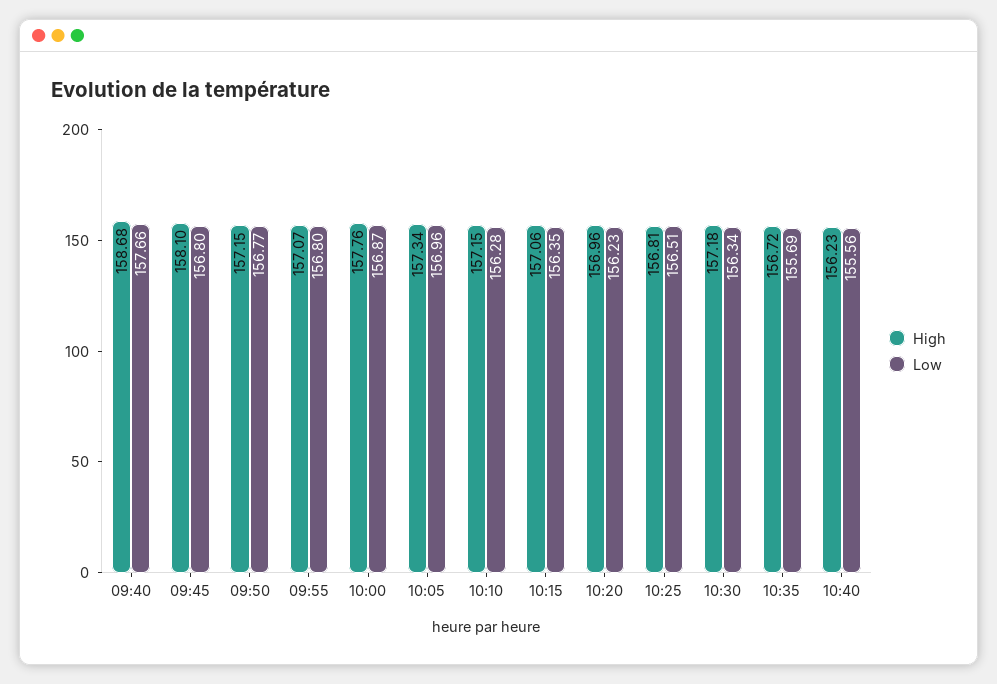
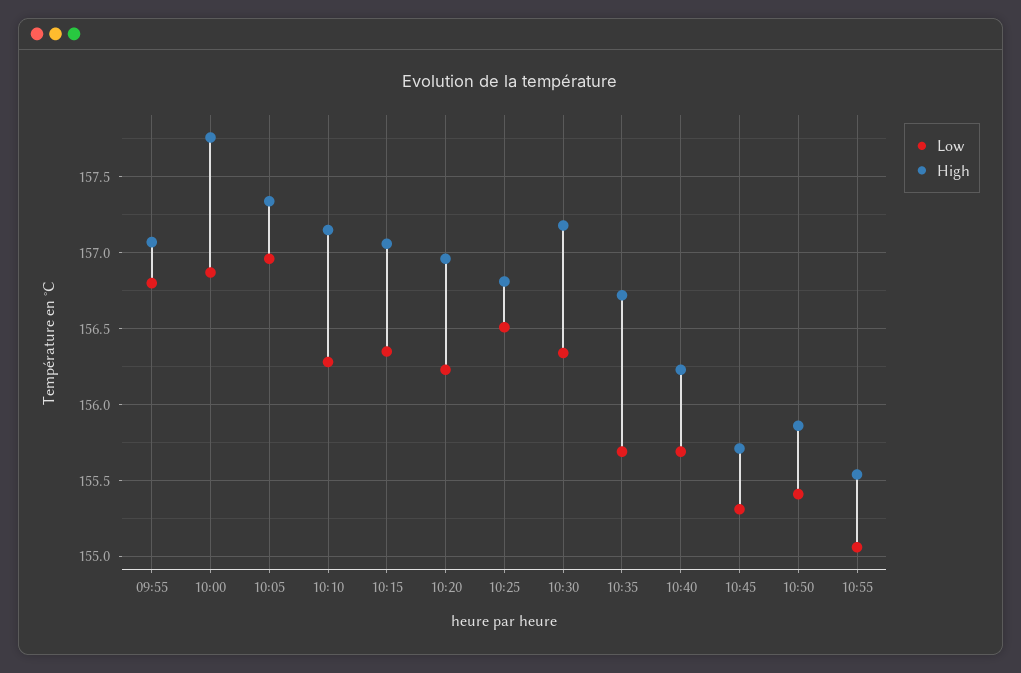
High, 09:40: 158.68 -> none
Low, 09:40: 157.66 -> none
High, 09:45: 158.1 -> none
Low, 09:45: 156.8 -> none
High, 09:50: 157.15 -> none
Low, 09:50: 156.77 -> none
Low, 10:40: 155.56 -> 155.7
Low, 10:45: none -> 155.3
High, 10:45: none -> 155.7
Low, 10:50: none -> 155.4
High, 10:50: none -> 155.85
Low, 10:55: none -> 155.05
High, 10:55: none -> 155.55

